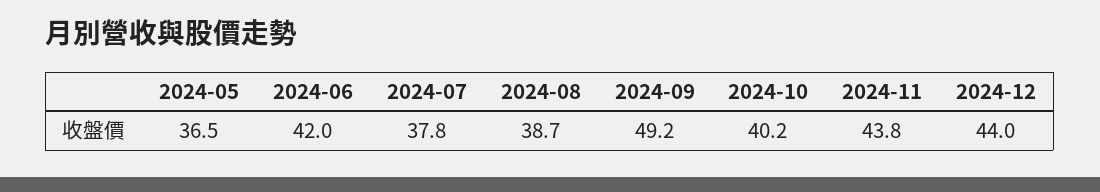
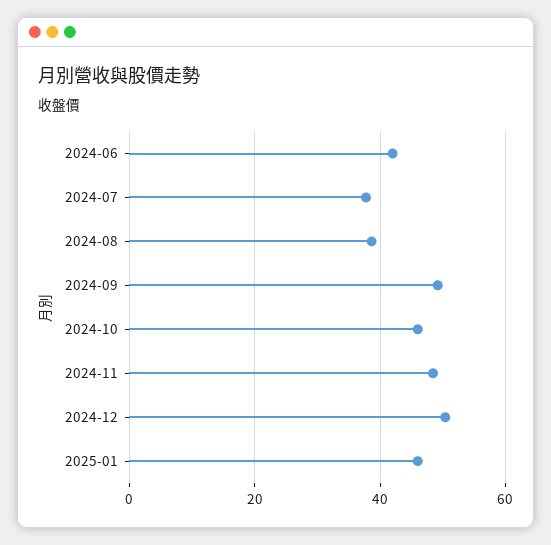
2024-05: 36.5 -> none
2024-10: 40.2 -> 46
2024-11: 43.8 -> 48
2024-12: 44 -> 50
2025-01: none -> 46

